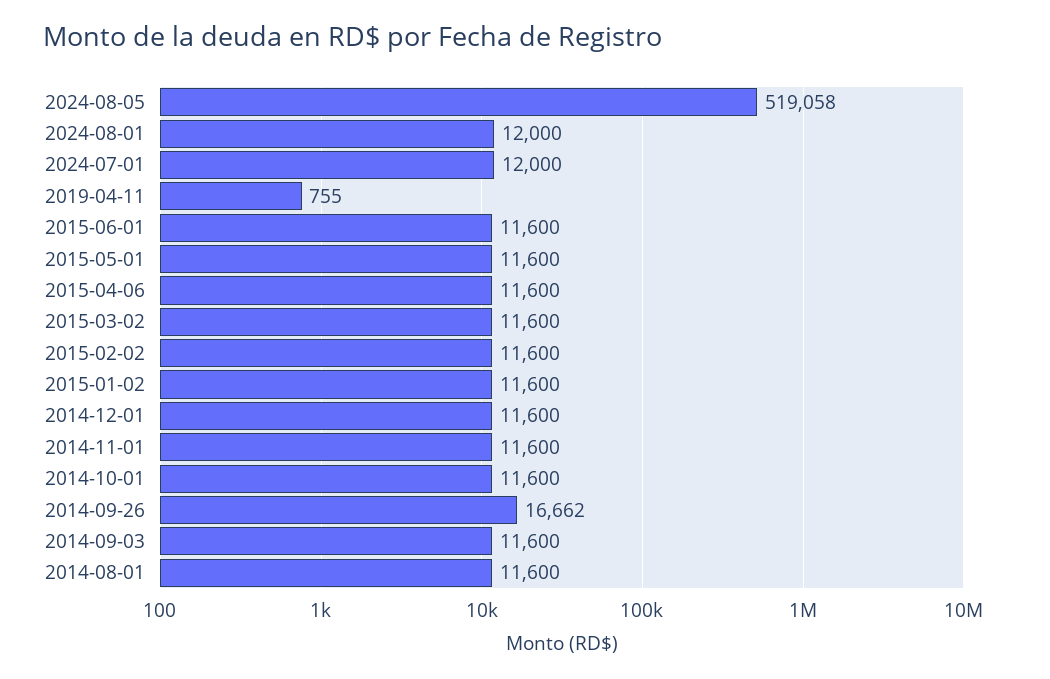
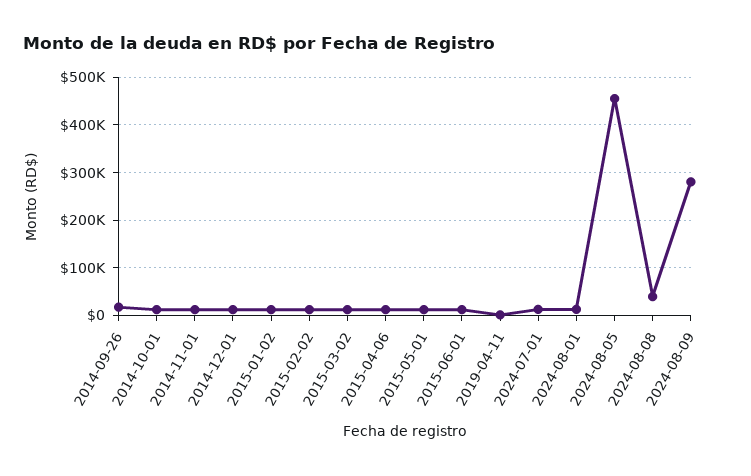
2024-08-05: 519058 -> 460000
2014-09-03: 11600 -> none
2014-08-01: 11600 -> none
2024-08-08: none -> 40000
2024-08-09: none -> 280000

